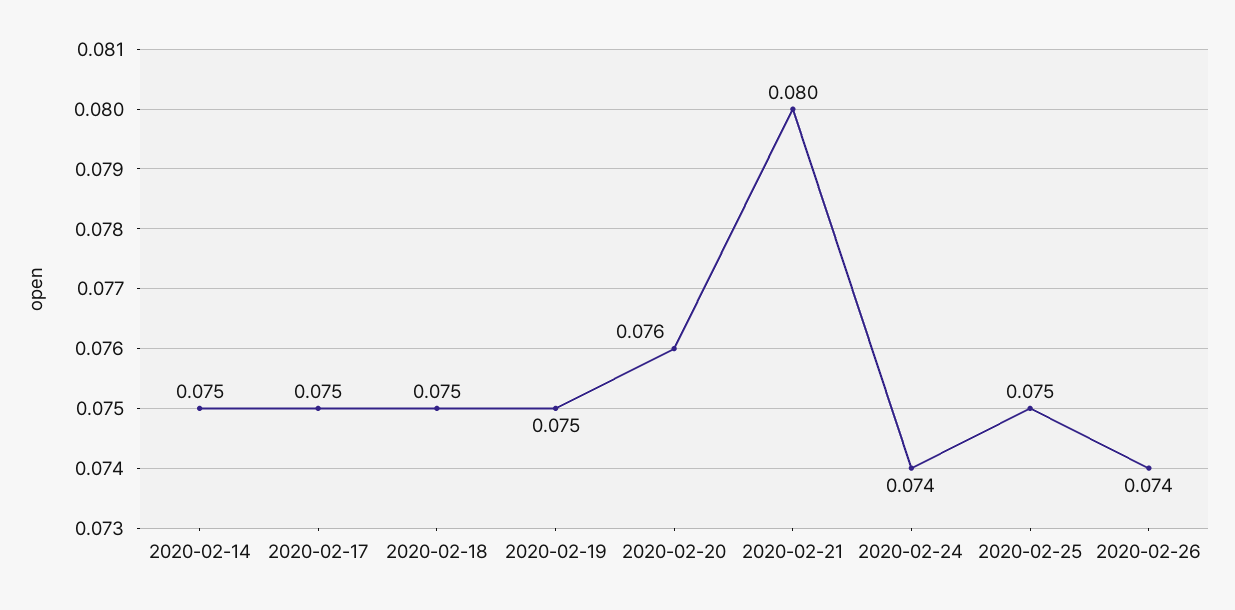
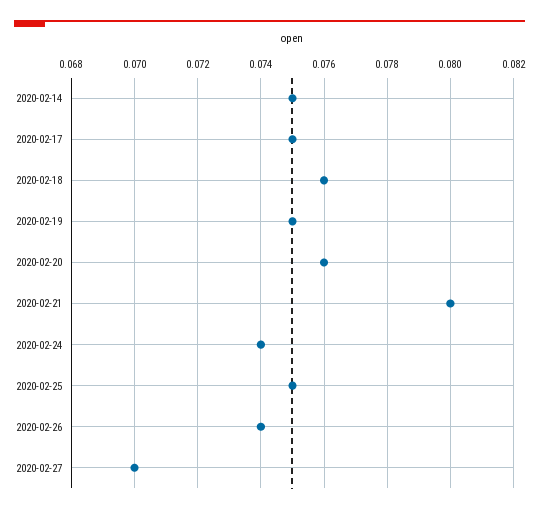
2020-02-18: 0.075 -> 0.076
2020-02-27: none -> 0.07

